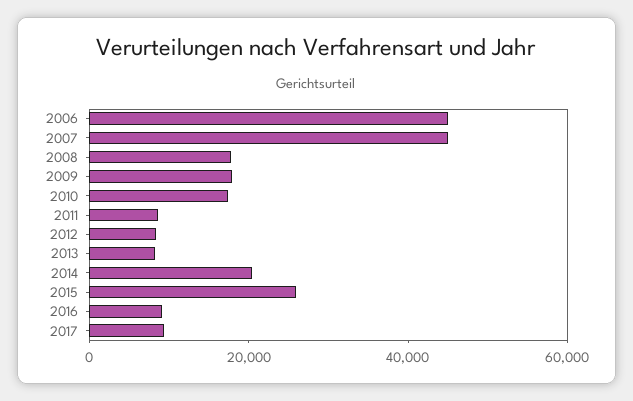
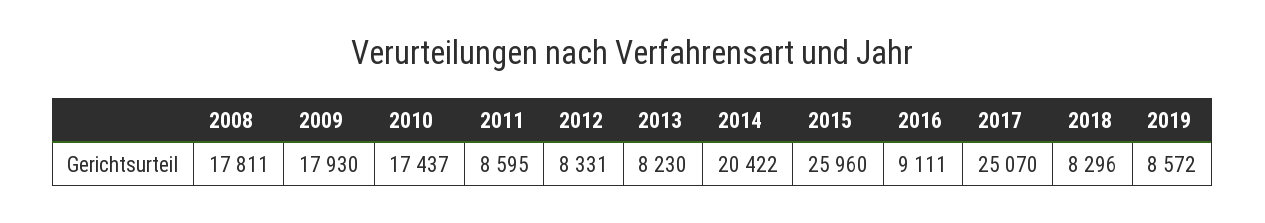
2006: 45000 -> none
2007: 45000 -> none
2017: 10000 -> 25070
2018: none -> 8296
2019: none -> 8572

